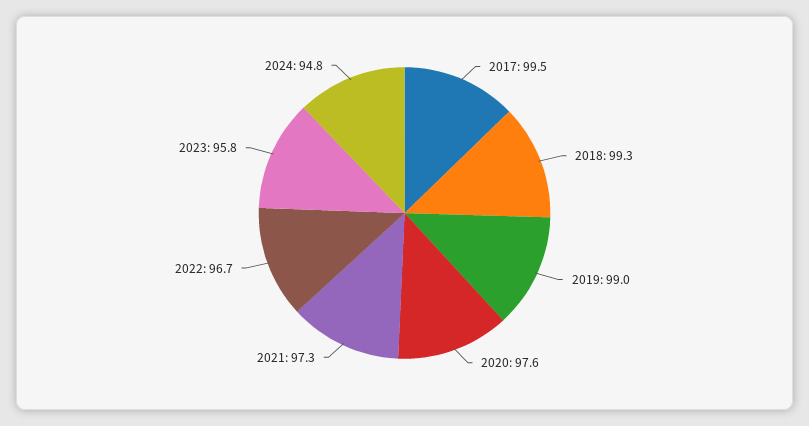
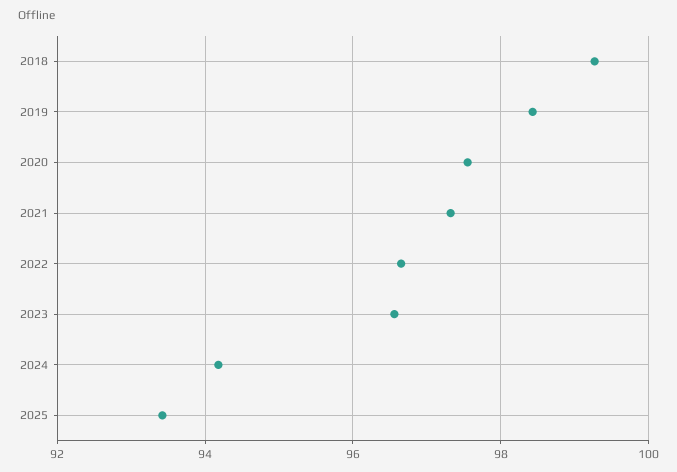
2017: 99.5 -> none
2019: 99 -> 98.4
2023: 95.8 -> 96.6
2024: 94.8 -> 94.2
2025: none -> 93.4

